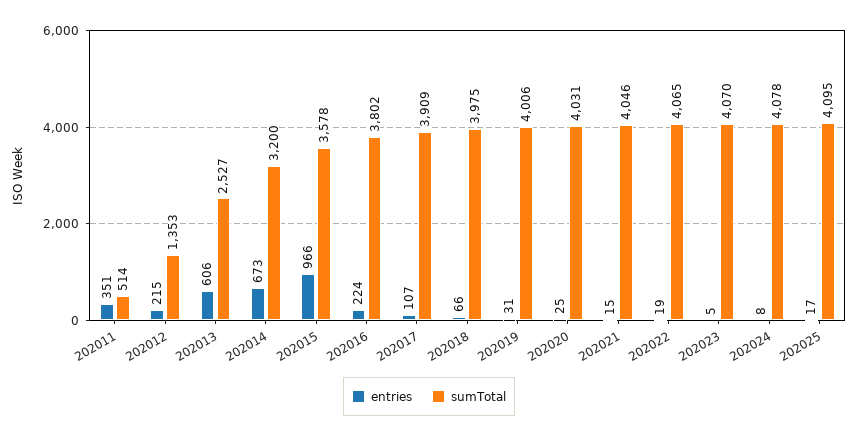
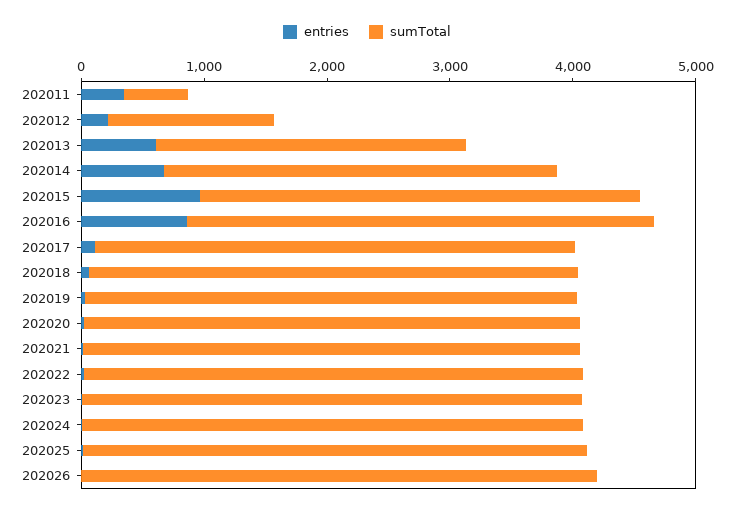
entries, 202016: 224 -> 800
entries, 202026: none -> 0
sumTotal, 202026: none -> 4200

